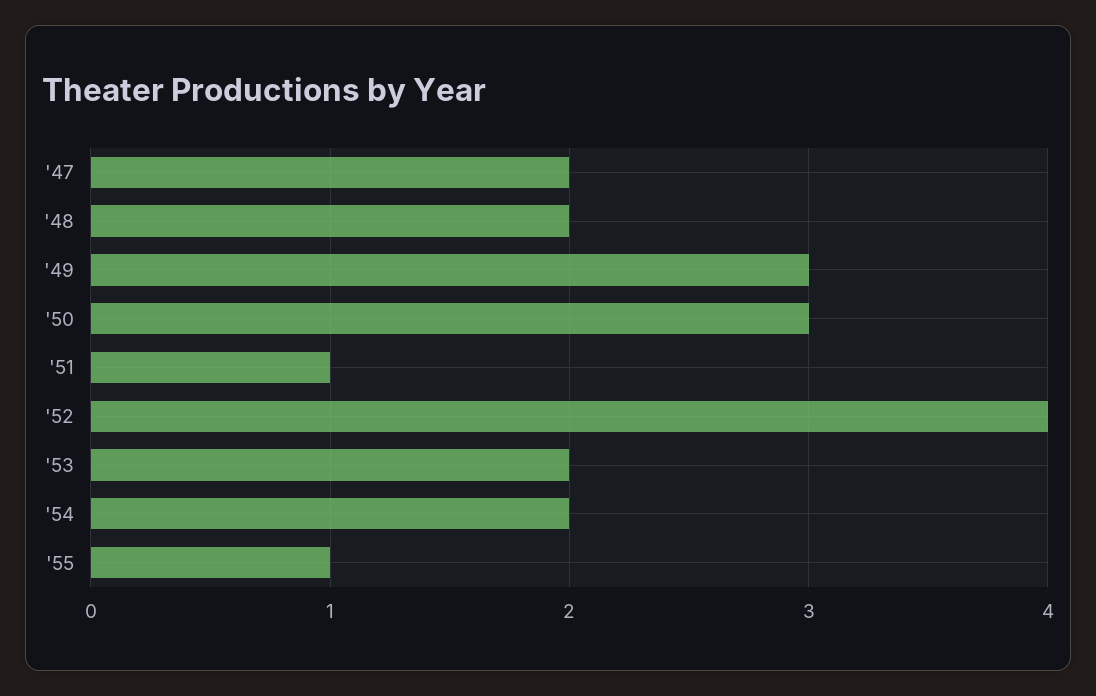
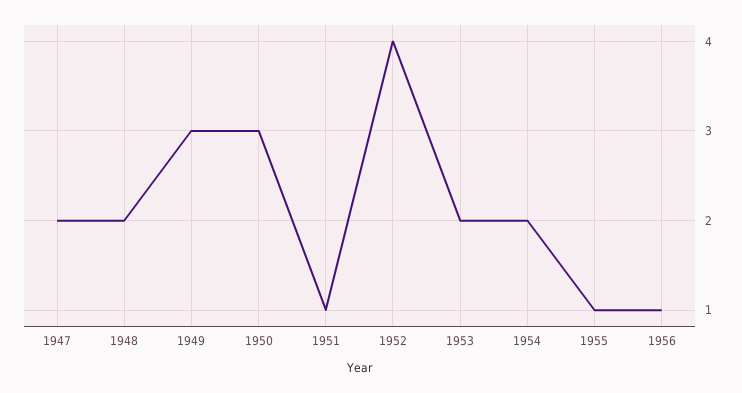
1956: none -> 1

